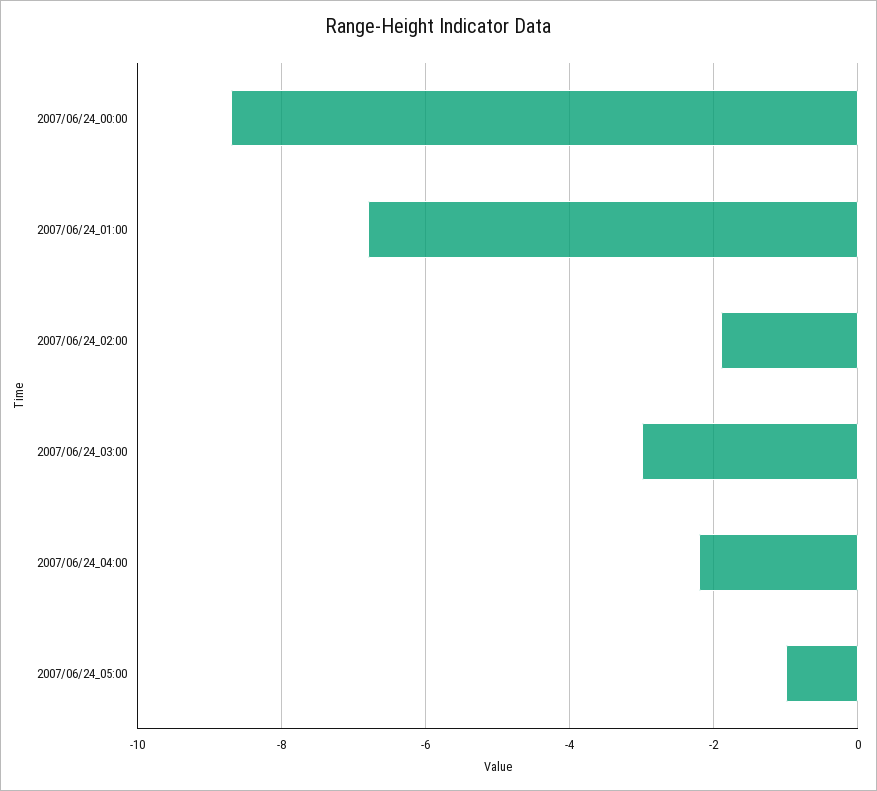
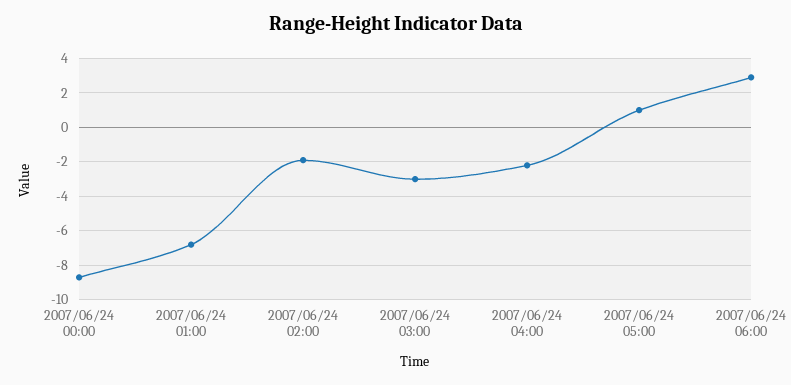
2007/06/24_05:00: -1 -> 1
2007/06/24 06:00: none -> 3

